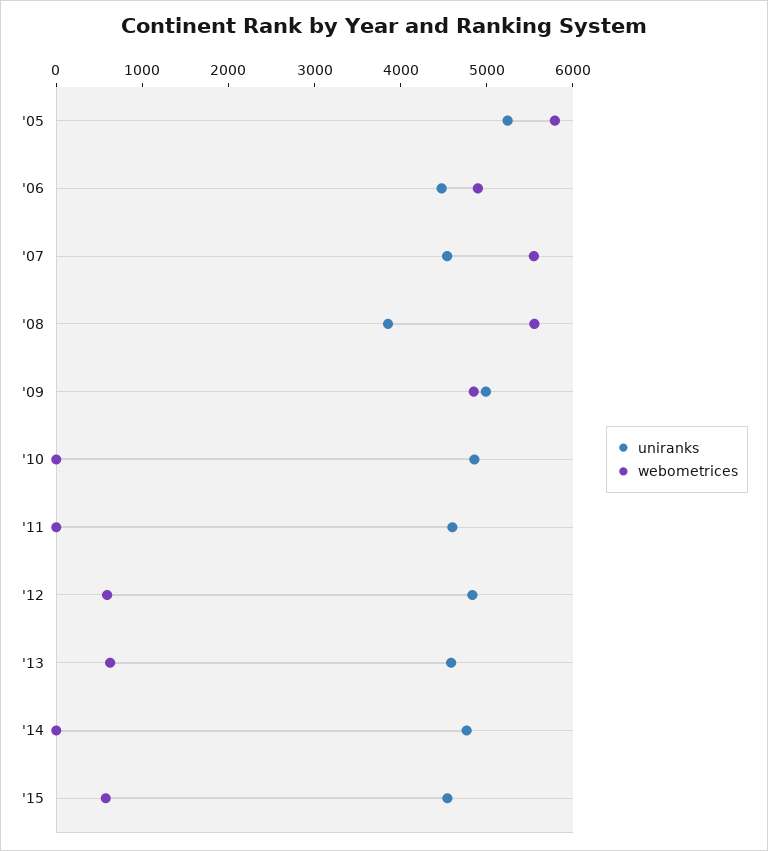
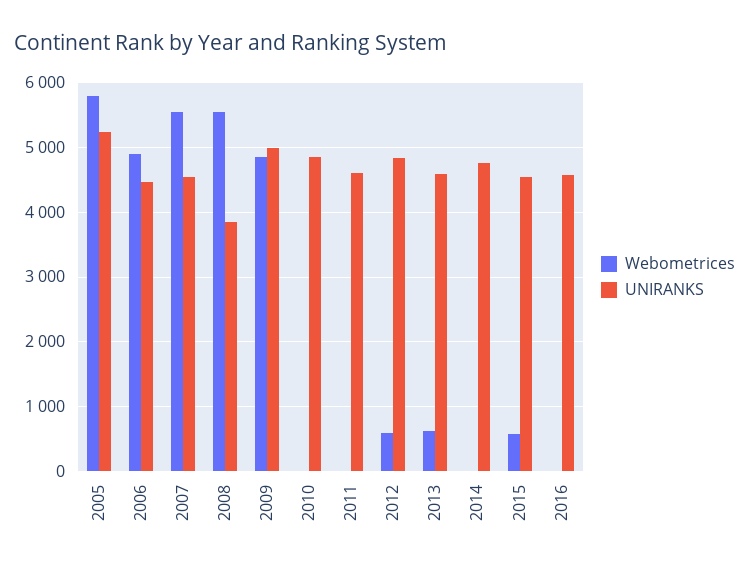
webometrices, 2016: none -> 0
uniranks, 2016: none -> 4600

